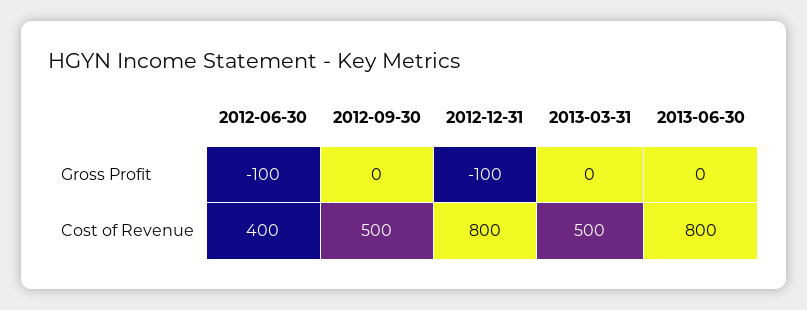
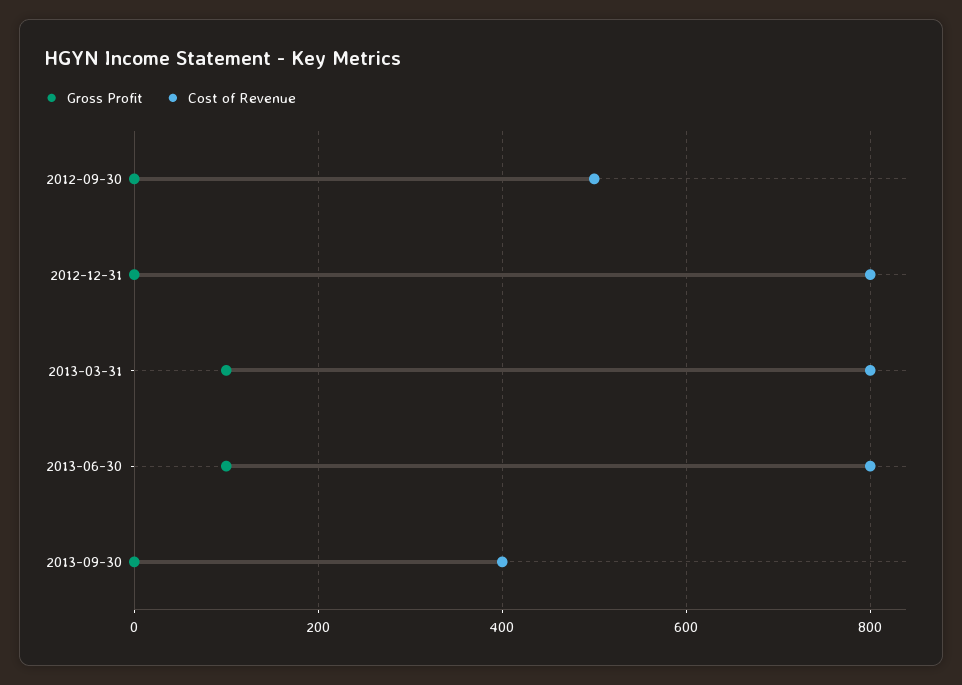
Gross Profit, 2012-06-30: -100 -> none
Gross Profit, 2012-12-31: -100 -> 0
Gross Profit, 2013-03-31: 0 -> 100
Gross Profit, 2013-06-30: 0 -> 100
Cost of Revenue, 2012-06-30: 400 -> none
Cost of Revenue, 2013-03-31: 500 -> 800
Gross Profit, 2013-09-30: none -> 0
Cost of Revenue, 2013-09-30: none -> 400

